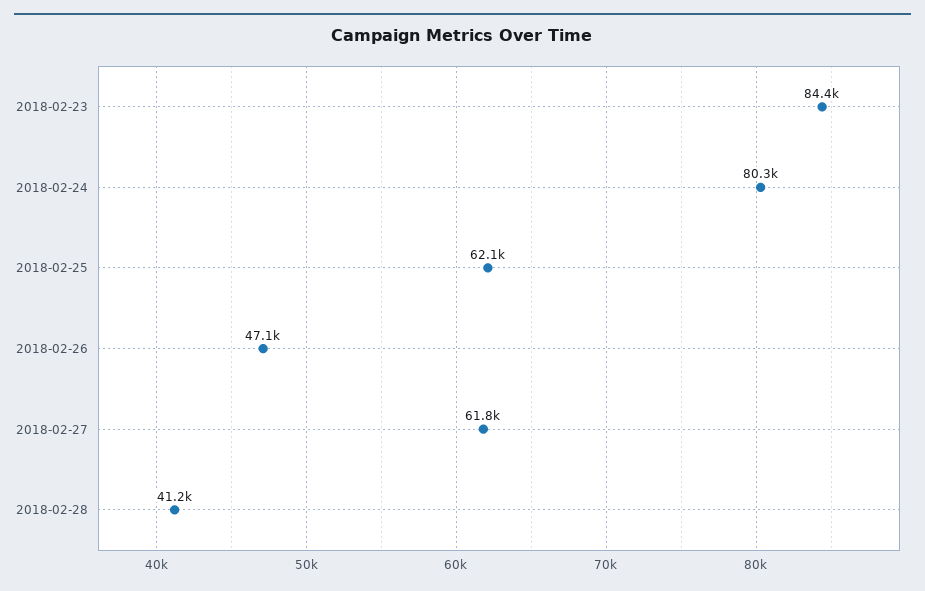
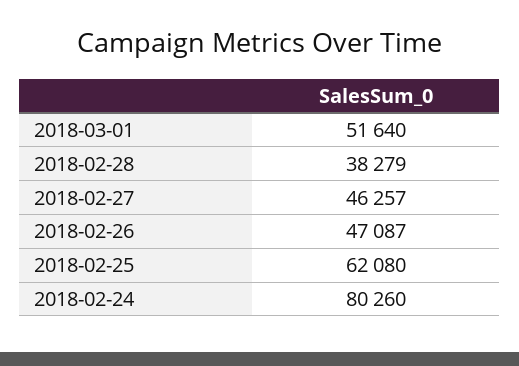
2018-02-23: 84400 -> none
2018-02-27: 61800 -> 46257
2018-02-28: 41200 -> 38279
2018-03-01: none -> 51640

